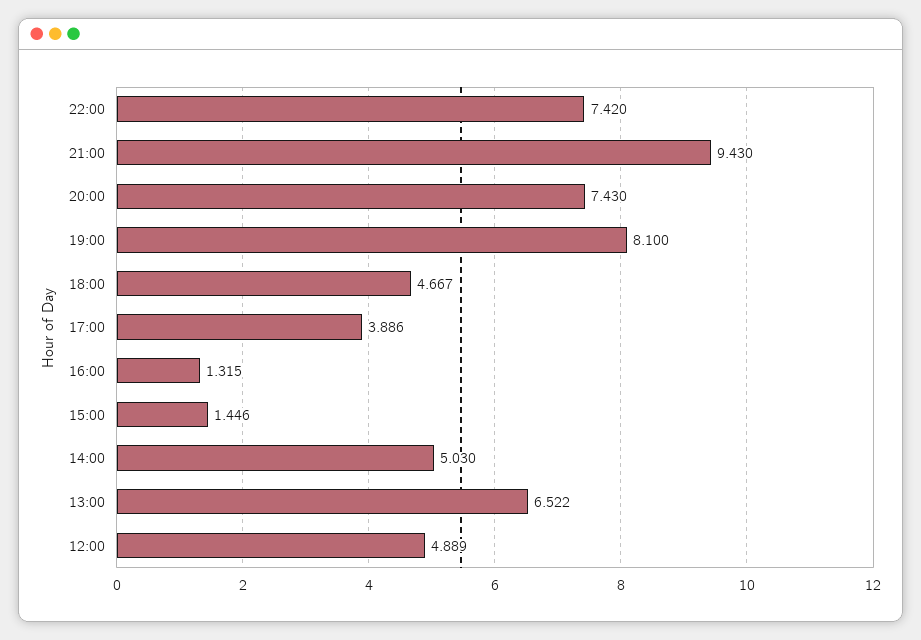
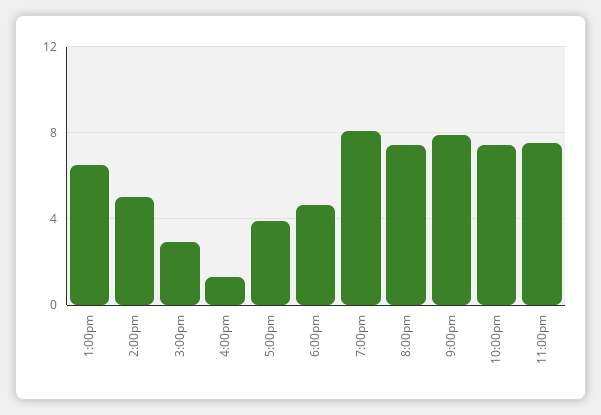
21:00: 9.43 -> 8
15:00: 1.446 -> 3
12:00: 4.889 -> none
11:00pm: none -> 7.5

